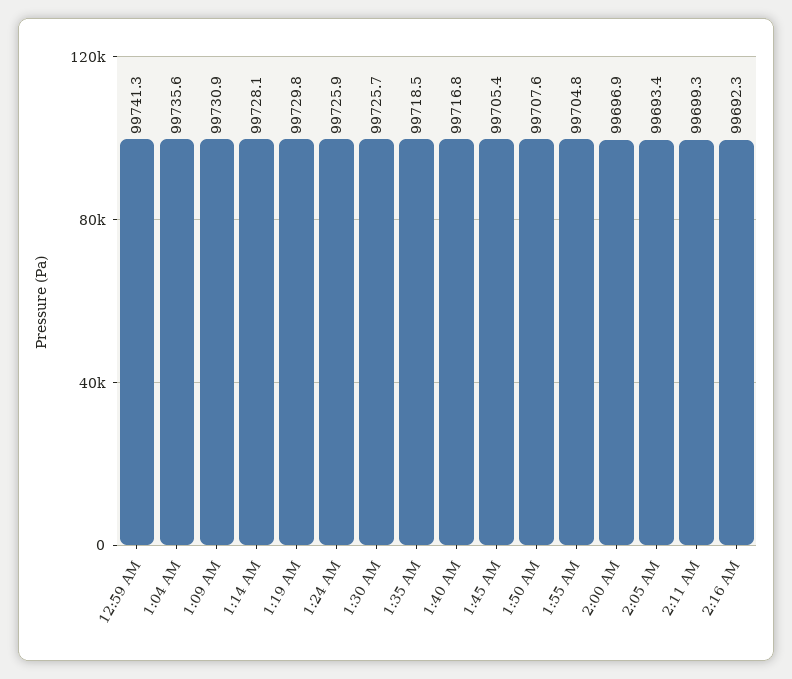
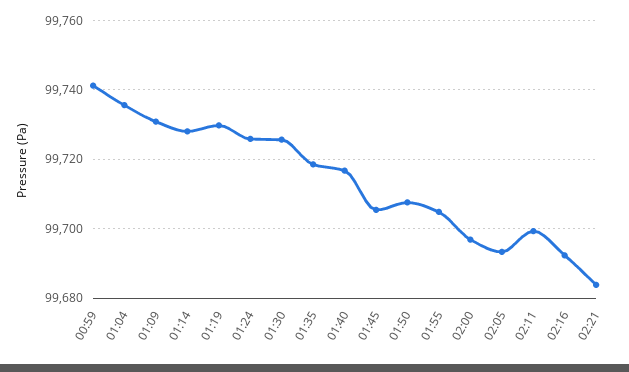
02:21: none -> 99684

